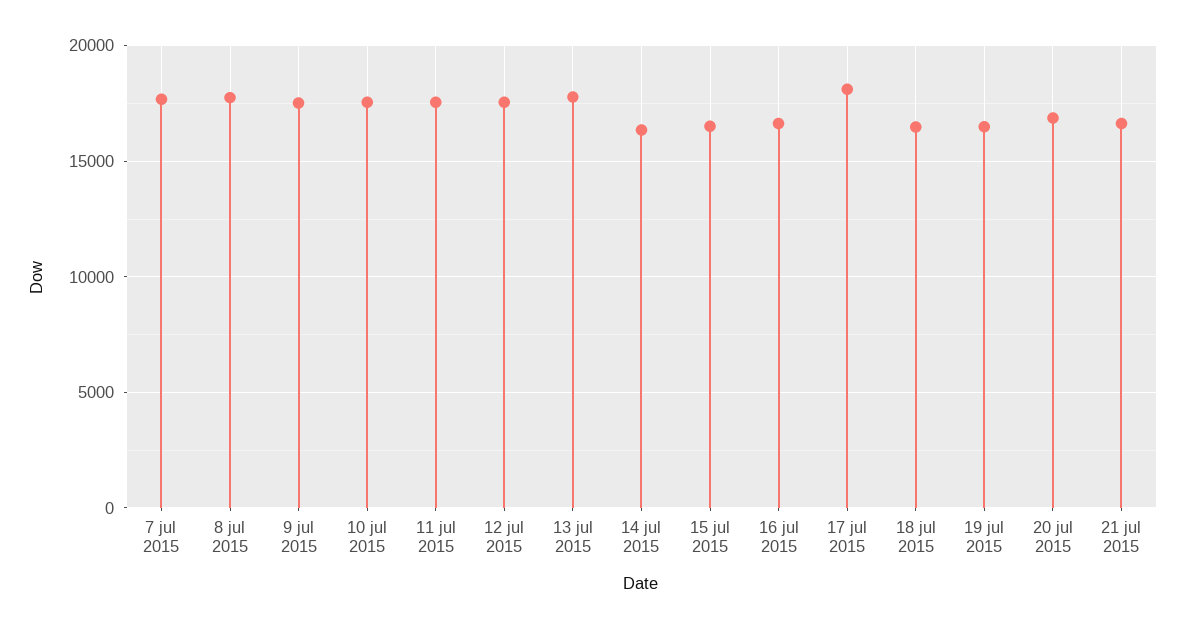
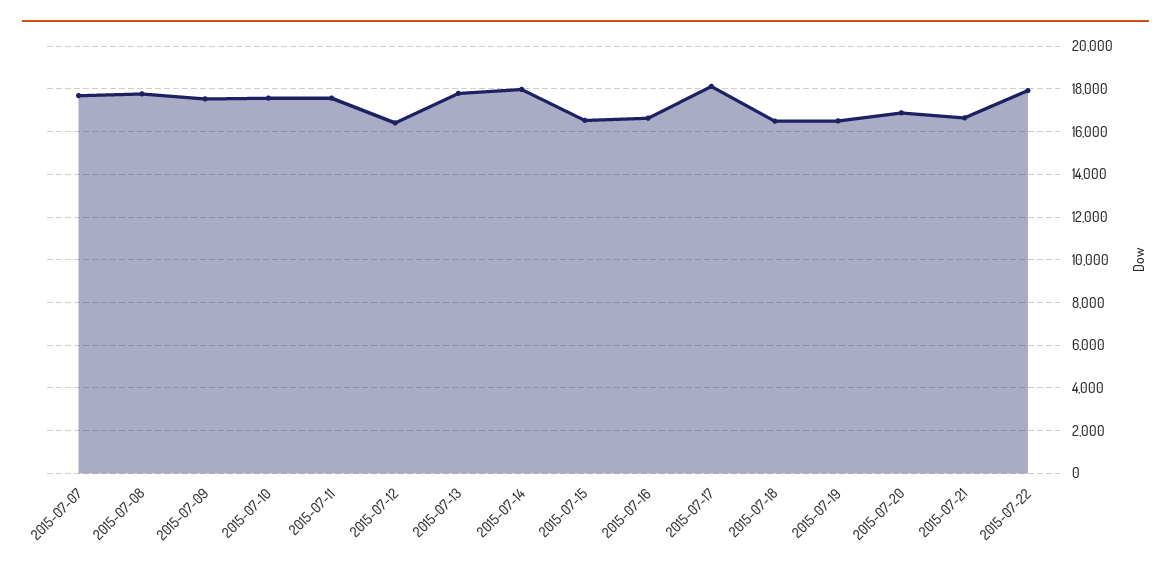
12 jul 2015: 17500 -> 16500
14 jul 2015: 16500 -> 18000
2015-07-22: none -> 18000

